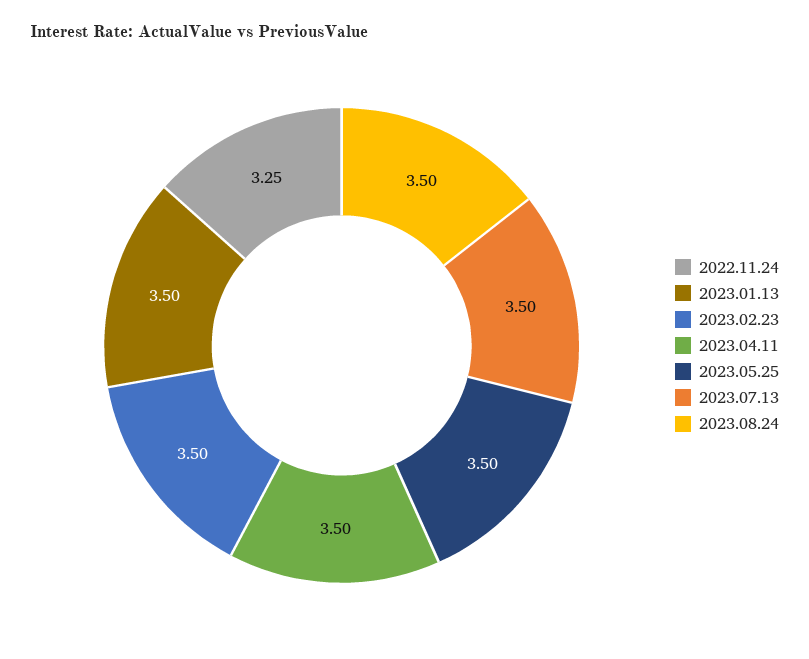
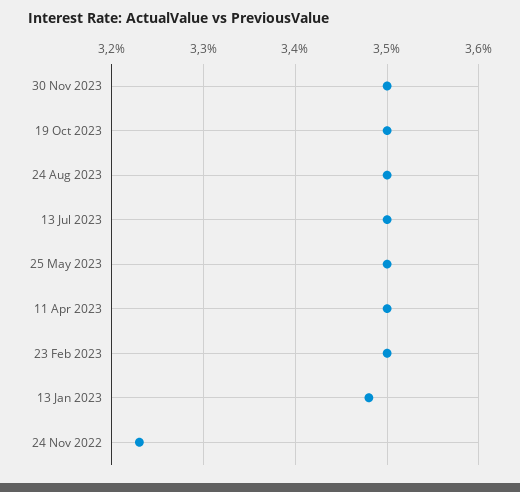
2022.11.24: 3.25 -> 3.23
2023.01.13: 3.5 -> 3.48
30 Nov 2023: none -> 3.5
19 Oct 2023: none -> 3.5

